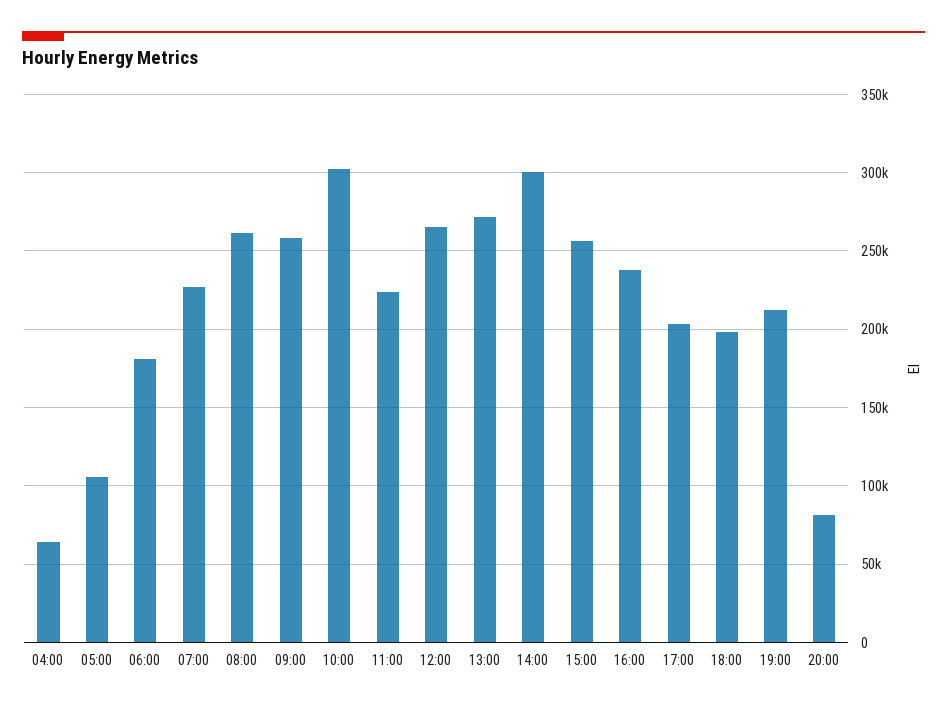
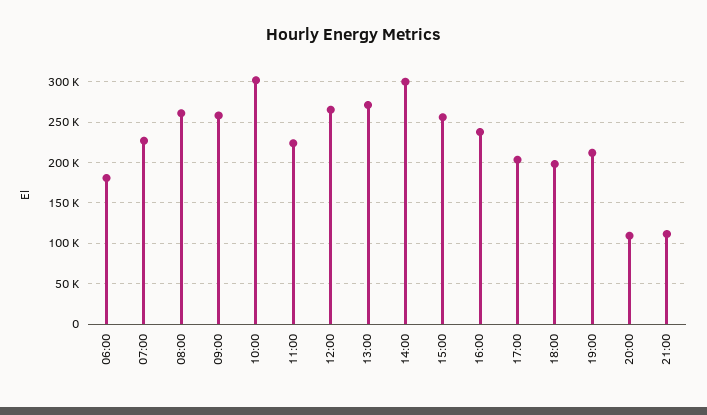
04:00: 65000 -> none
05:00: 105000 -> none
20:00: 80000 -> 110000
21:00: none -> 110000

